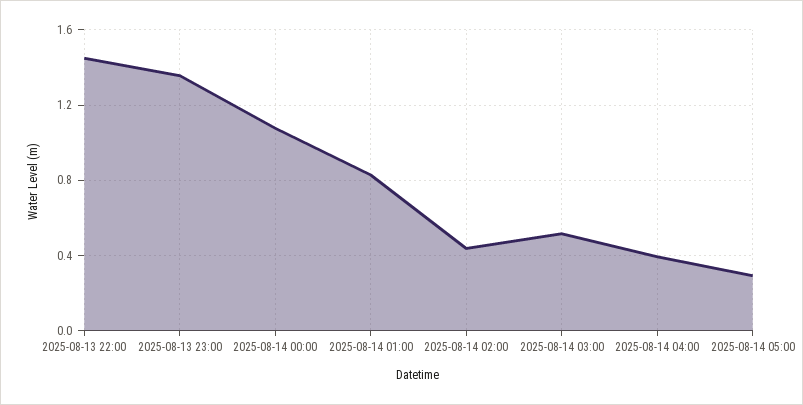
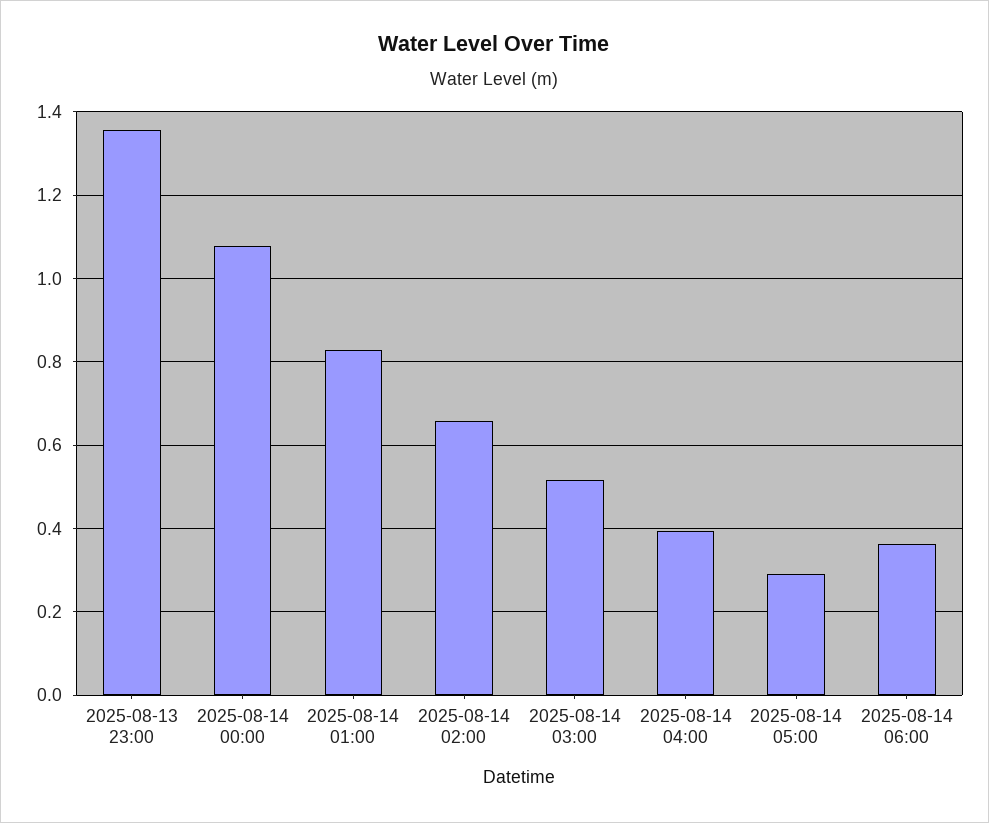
2025-08-13 22:00: 1.45 -> none
2025-08-14 02:00: 0.45 -> 0.66
2025-08-14 06:00: none -> 0.36

